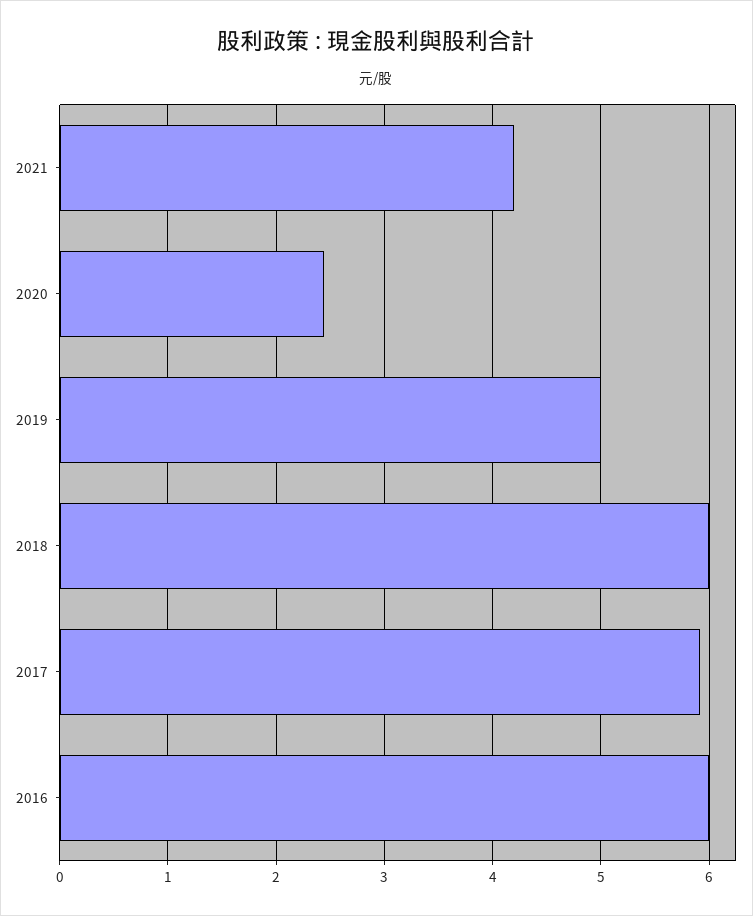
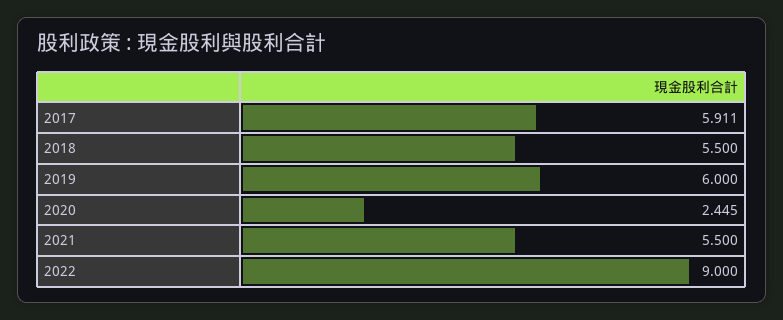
2021: 4.2 -> 5.5
2019: 5 -> 6
2018: 6 -> 5.5
2016: 6 -> none
2022: none -> 9

